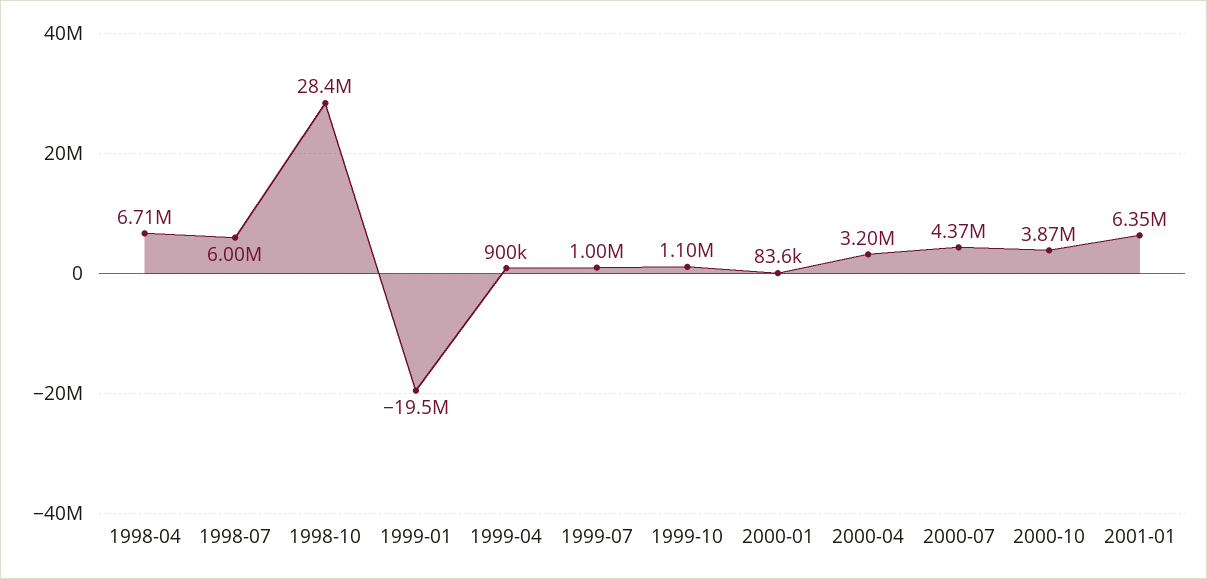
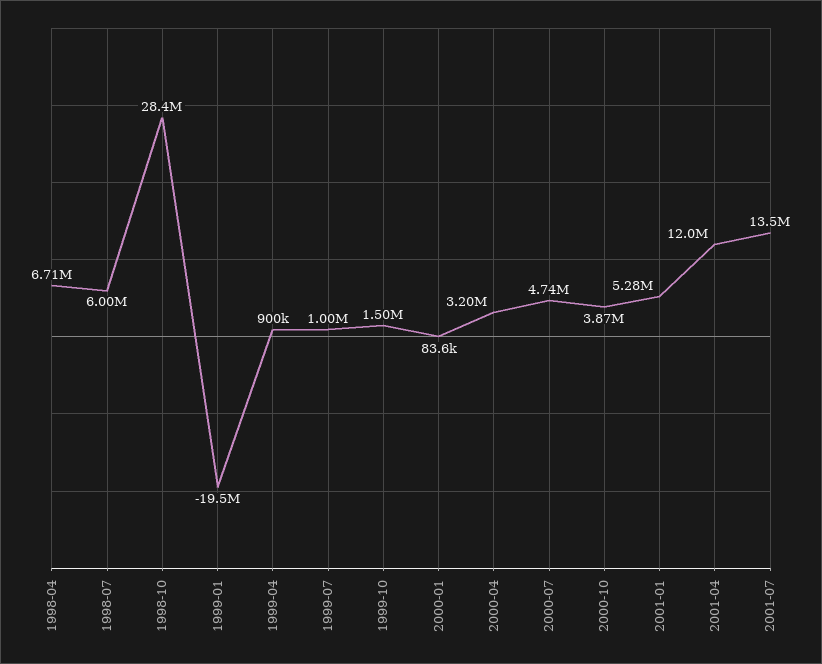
1999-10: 1100000 -> 1500000
2000-07: 4370000 -> 4740000
2001-01: 6350000 -> 5280000
2001-04: none -> 12000000
2001-07: none -> 13500000

